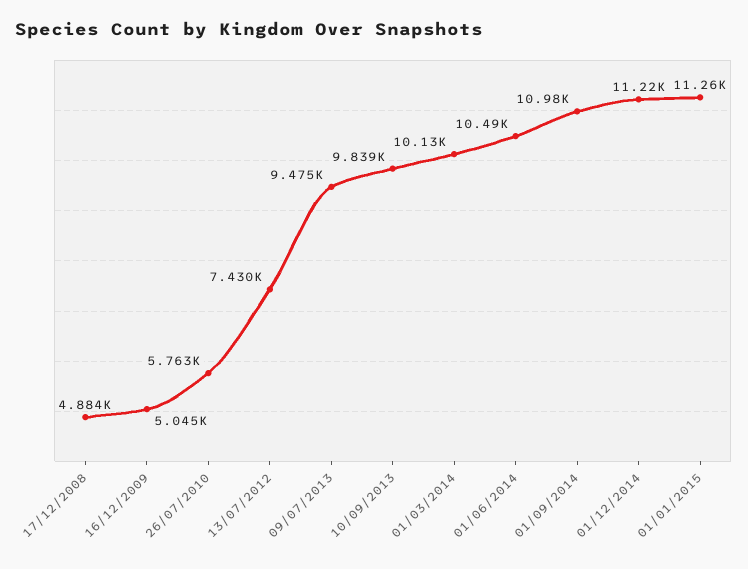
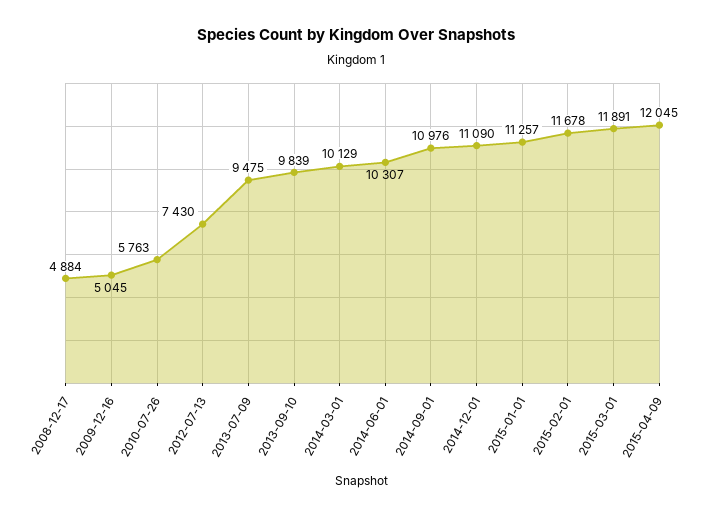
01/06/2014: 10490 -> 10307
01/12/2014: 11220 -> 11090
2015-02-01: none -> 11678
2015-03-01: none -> 11891
2015-04-09: none -> 12045

